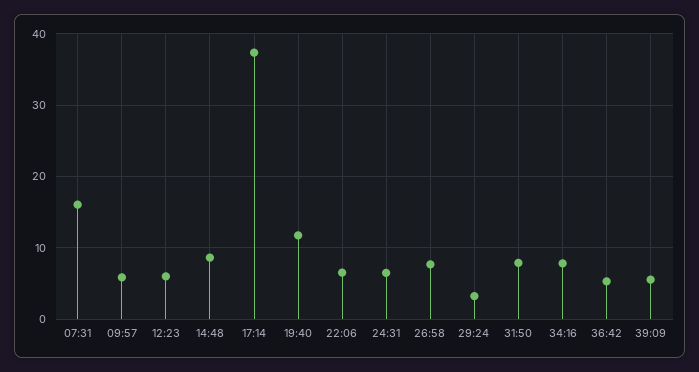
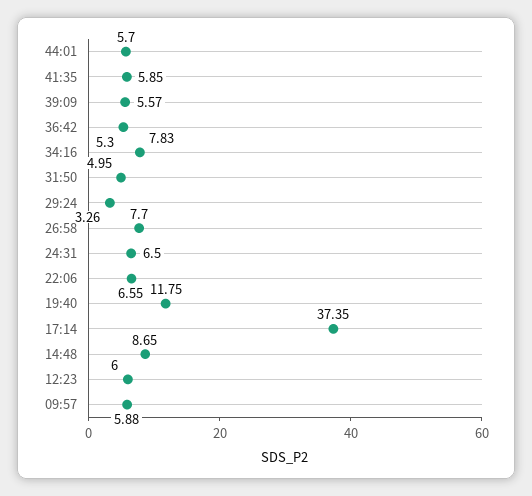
07:31: 16 -> none
31:50: 8 -> 4.95
44:01: none -> 5.7
41:35: none -> 5.85

